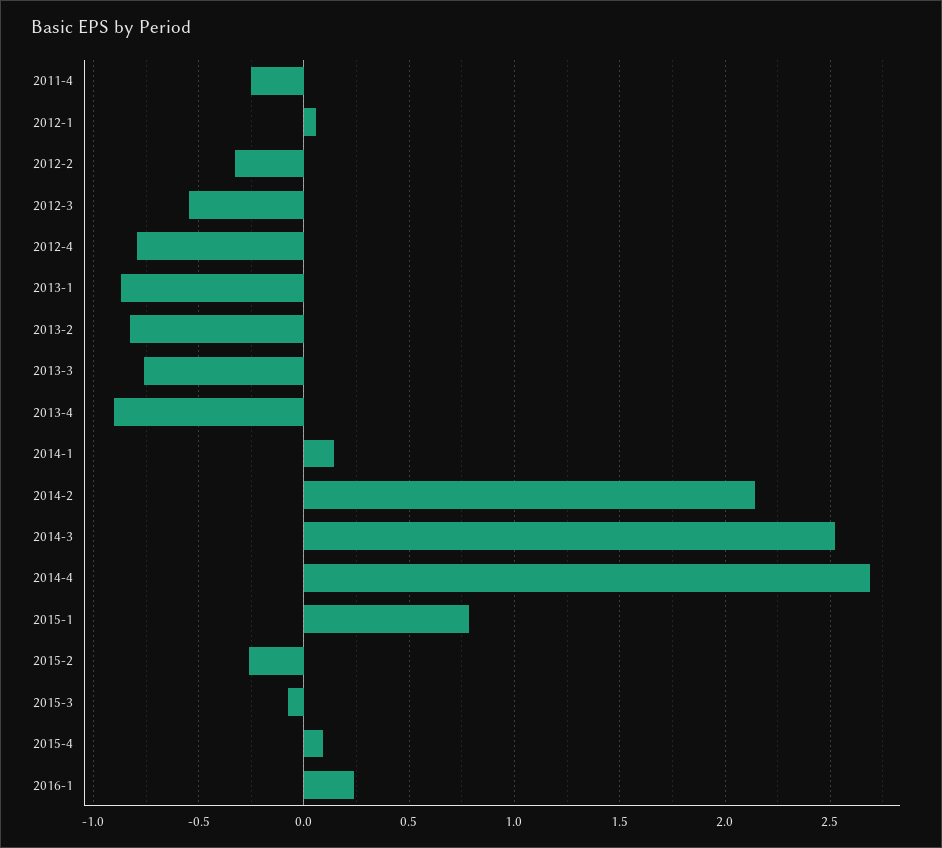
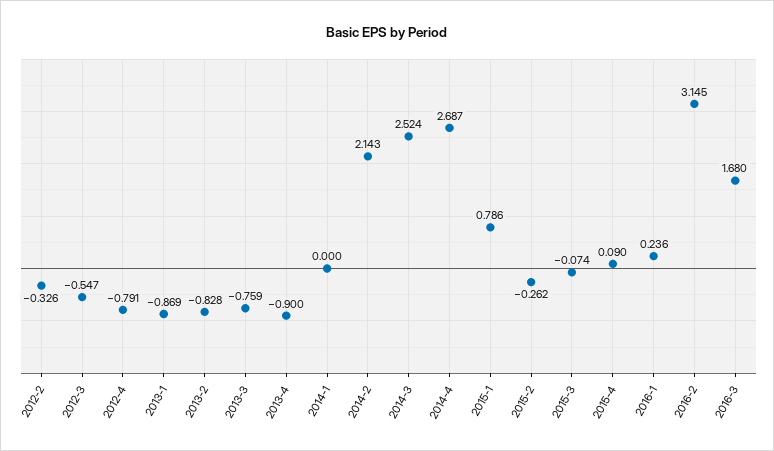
2011-4: -0.25 -> none
2012-1: 0.05 -> none
2014-1: 0.15 -> 0
2016-2: none -> 3.145
2016-3: none -> 1.68

